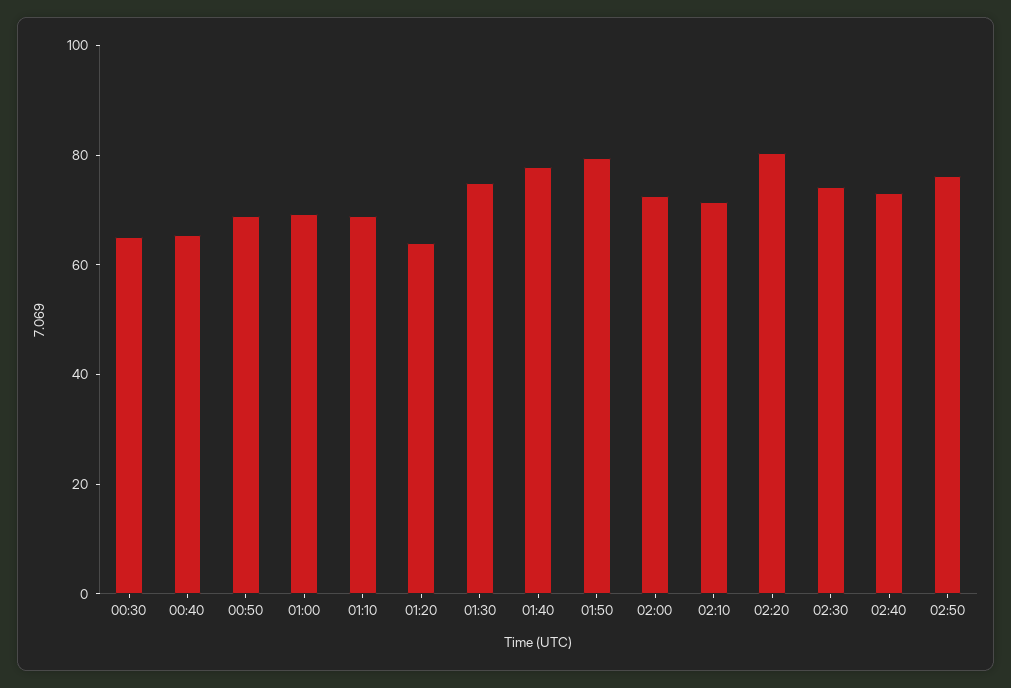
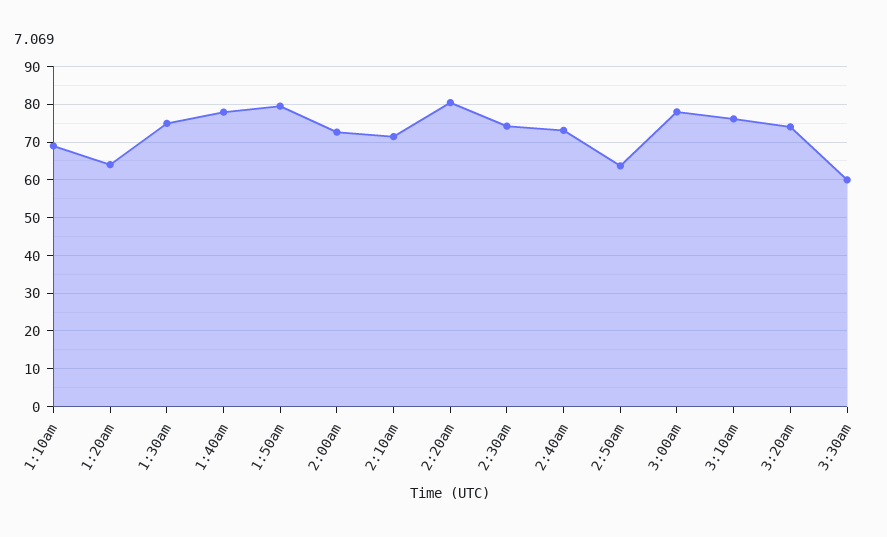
00:30: 65 -> none
00:40: 65 -> none
00:50: 70 -> none
01:00: 70 -> none
02:50: 75 -> 64
3:00am: none -> 78
3:10am: none -> 76
3:20am: none -> 74
3:30am: none -> 60

